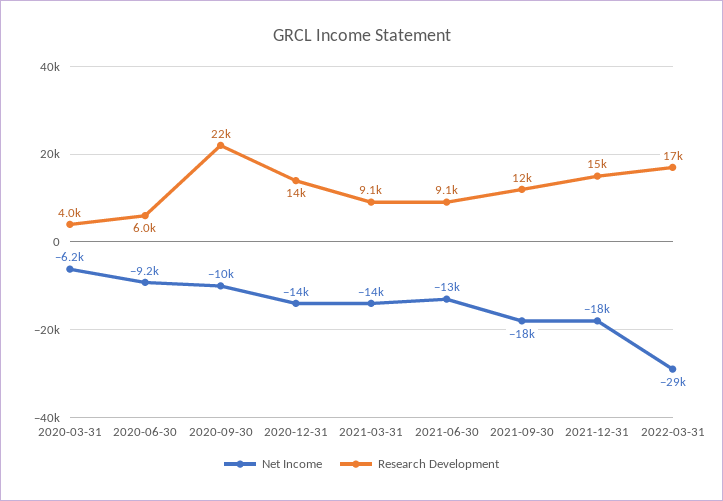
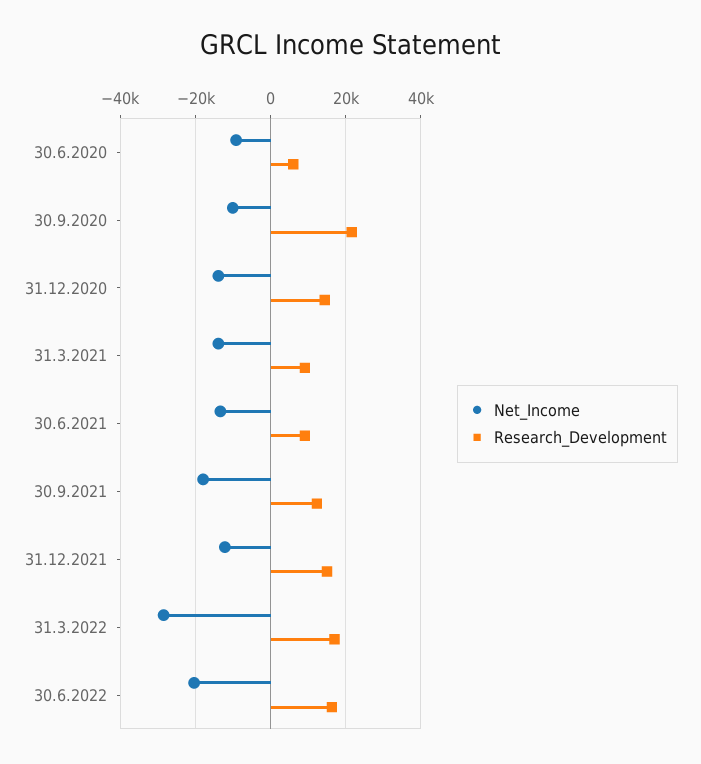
Net Income, 2020-03-31: -6200 -> none
Research Development, 2020-03-31: 4000 -> none
Net Income, 2021-12-31: -18000 -> -12000
Net Income, 30.6.2022: none -> -20000
Research Development, 30.6.2022: none -> 16000

